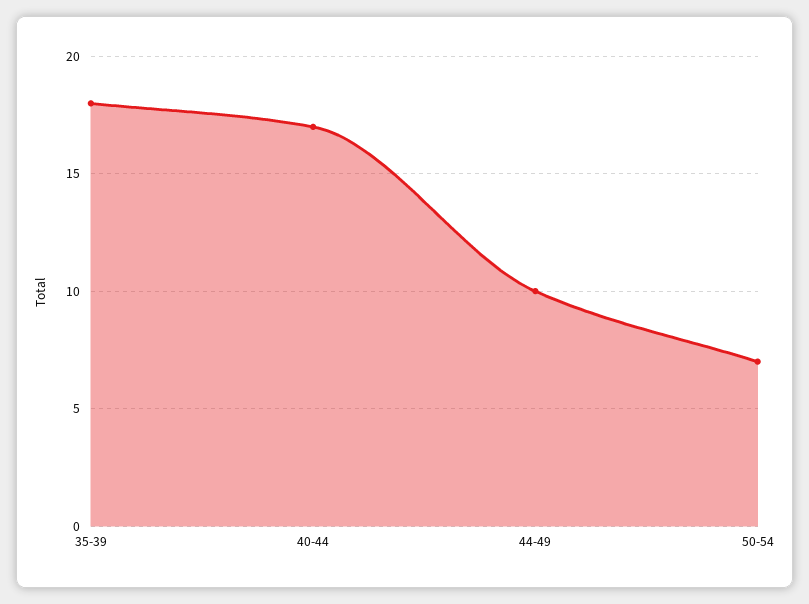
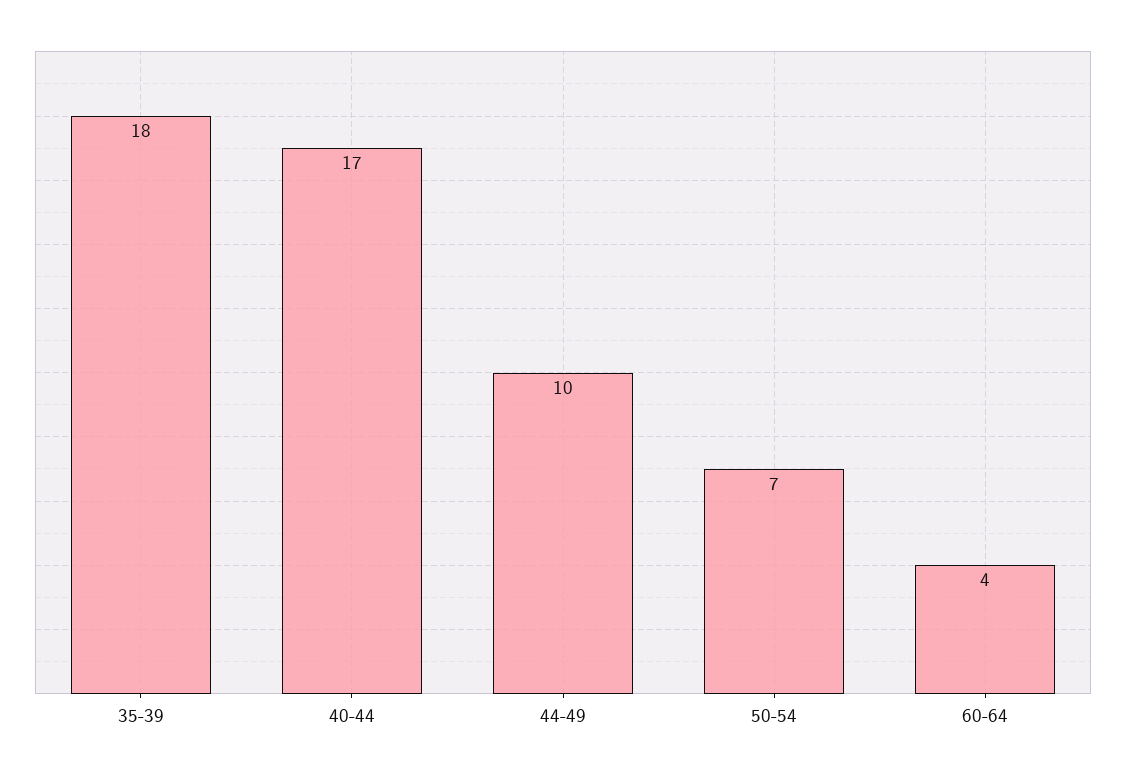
60-64: none -> 4

